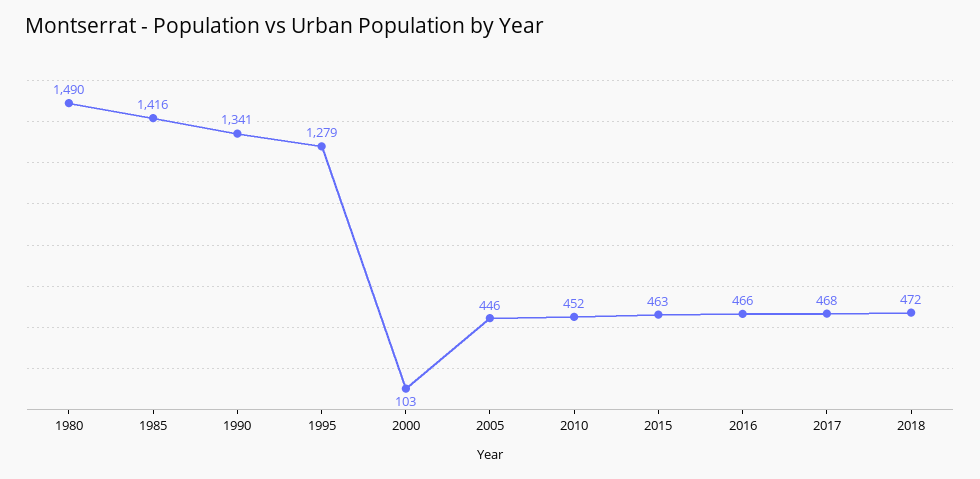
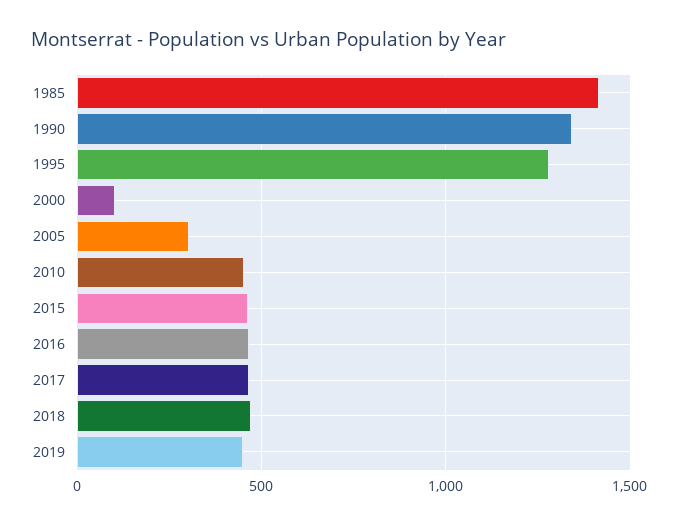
1980: 1490 -> none
2005: 446 -> 300
2019: none -> 450

